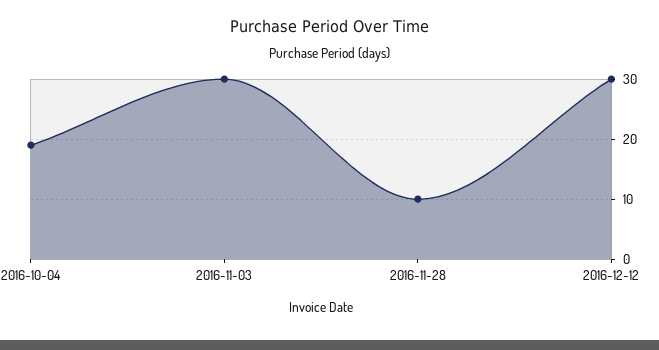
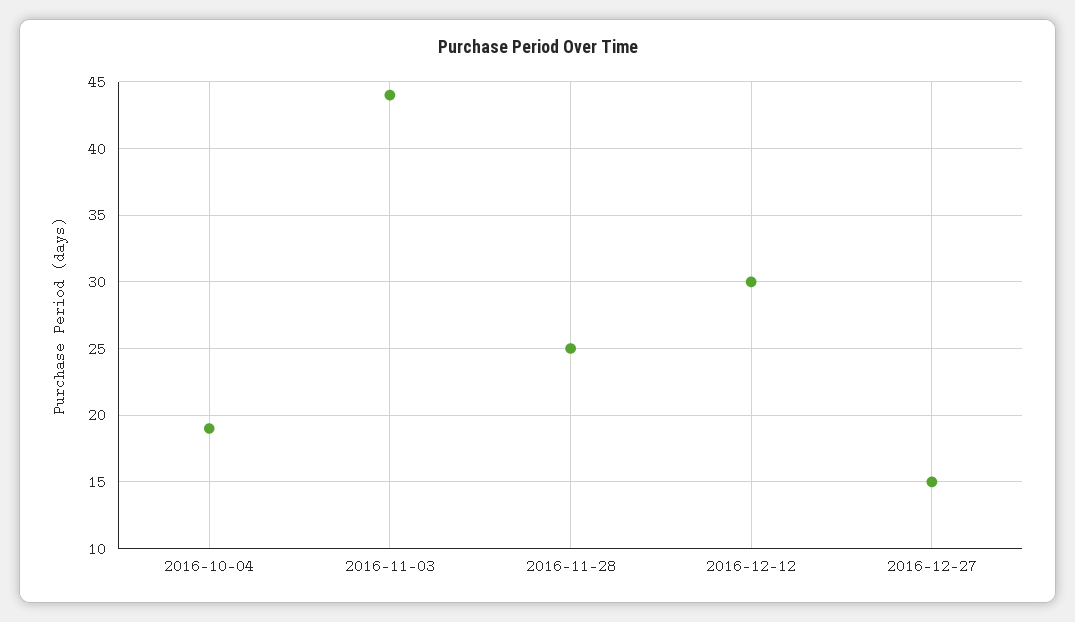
2016-11-03: 30 -> 44
2016-11-28: 10 -> 25
2016-12-27: none -> 15

